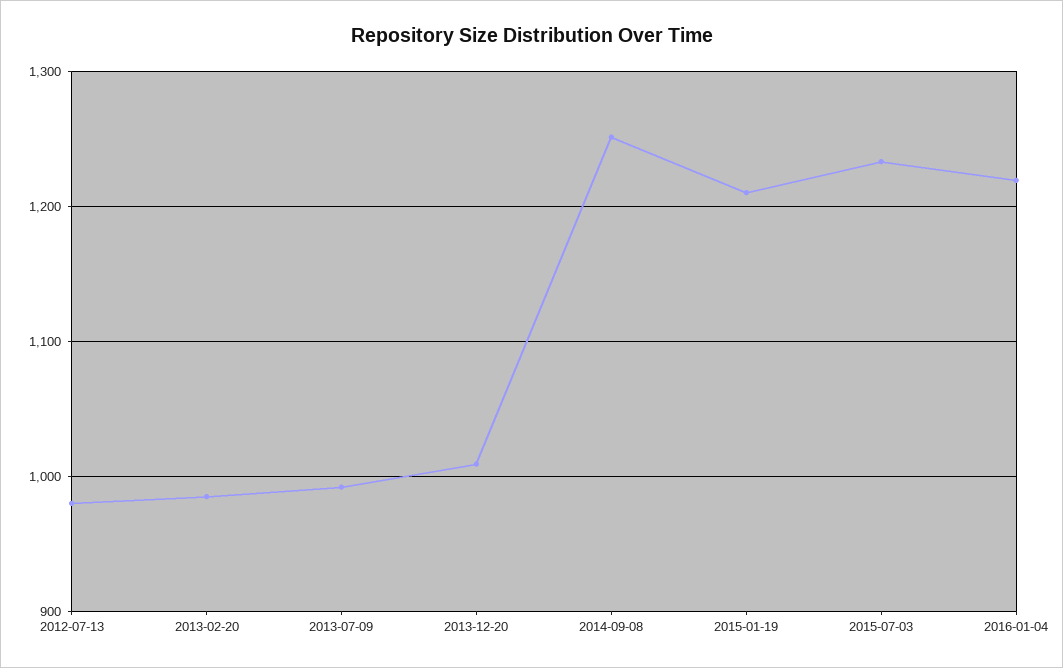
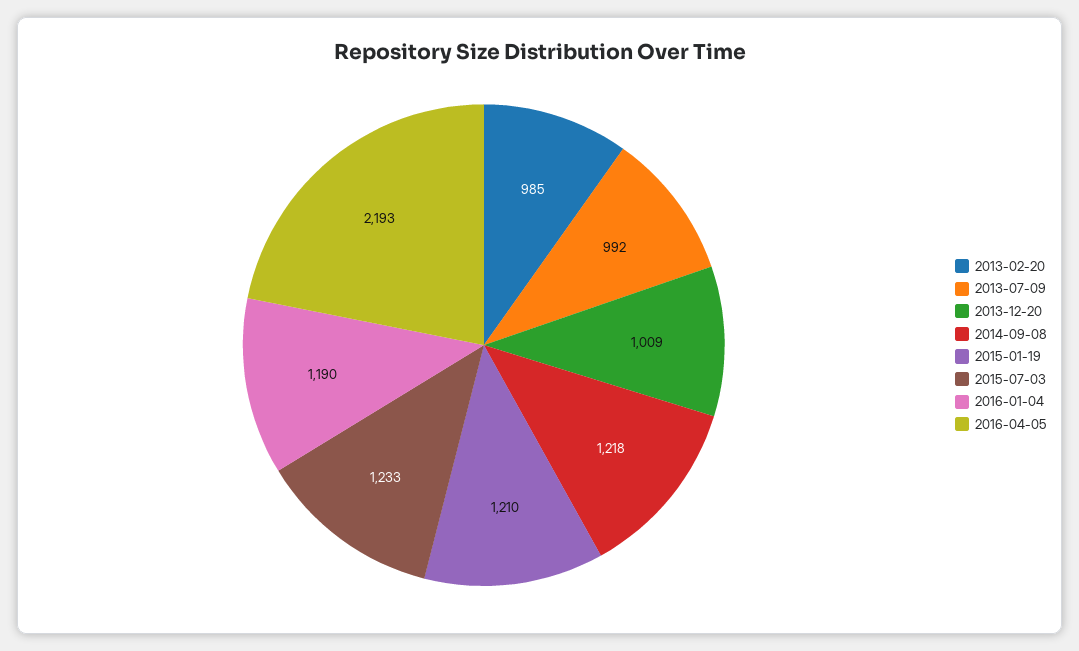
2012-07-13: 980 -> none
2014-09-08: 1250 -> 1218
2016-01-04: 1220 -> 1190
2016-04-05: none -> 2193

